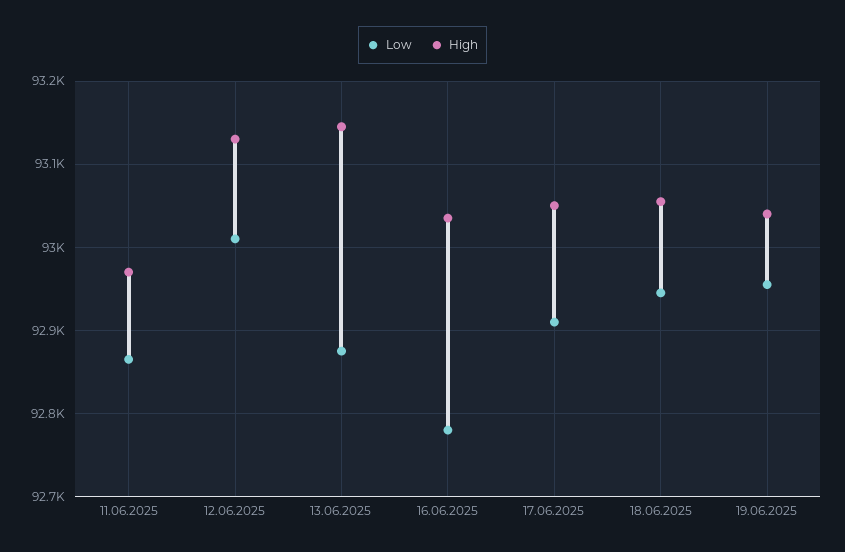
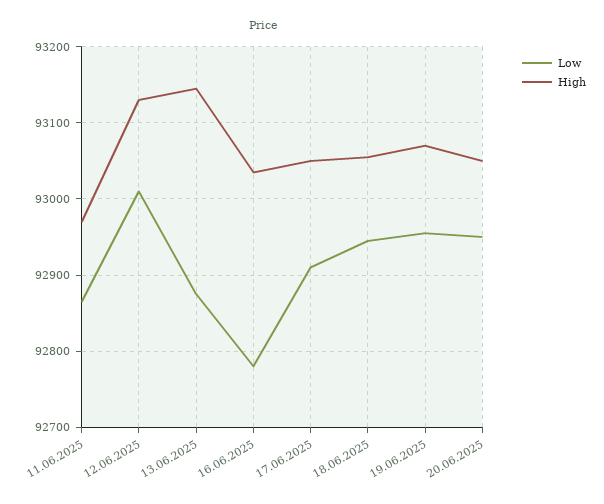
High, 19.06.2025: 93040 -> 93070
Low, 20.06.2025: none -> 92950
High, 20.06.2025: none -> 93050

